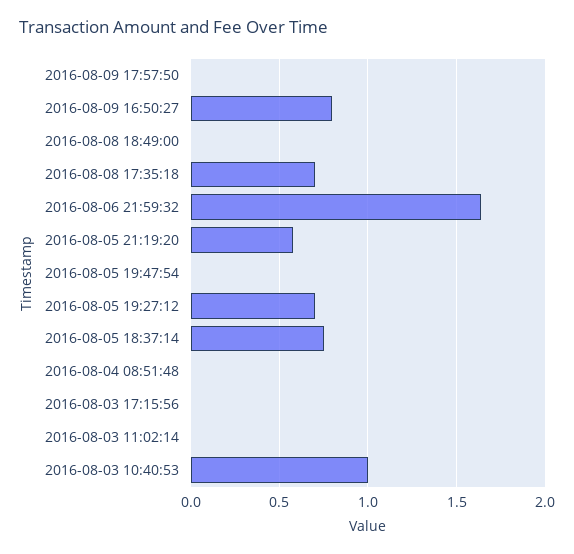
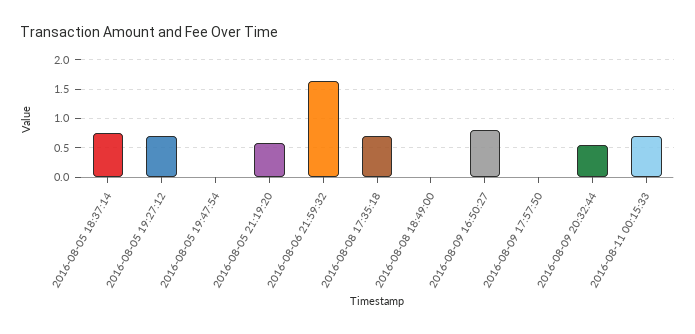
2016-08-04 08:51:48: 0 -> none
2016-08-03 17:15:56: 0 -> none
2016-08-03 11:02:14: 0 -> none
2016-08-03 10:40:53: 1 -> none
2016-08-09 20:32:44: none -> 0.5
2016-08-11 00:15:33: none -> 0.75

